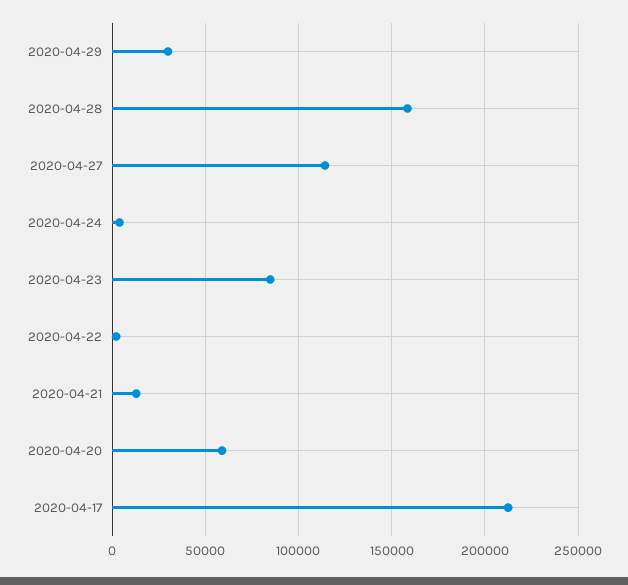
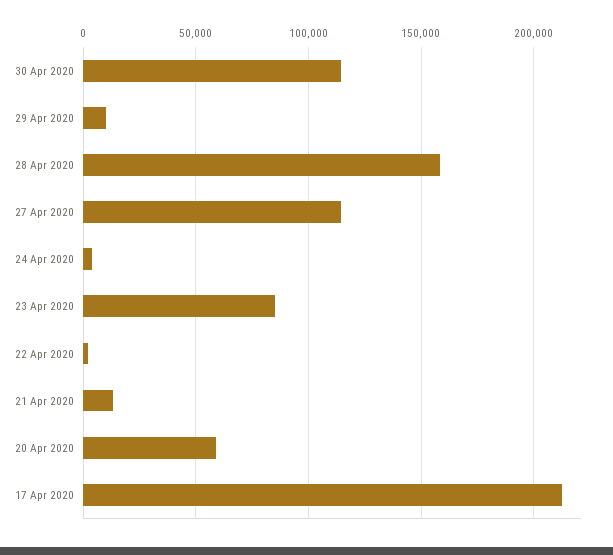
2020-04-29: 30000 -> 10000
30 Apr 2020: none -> 115000

